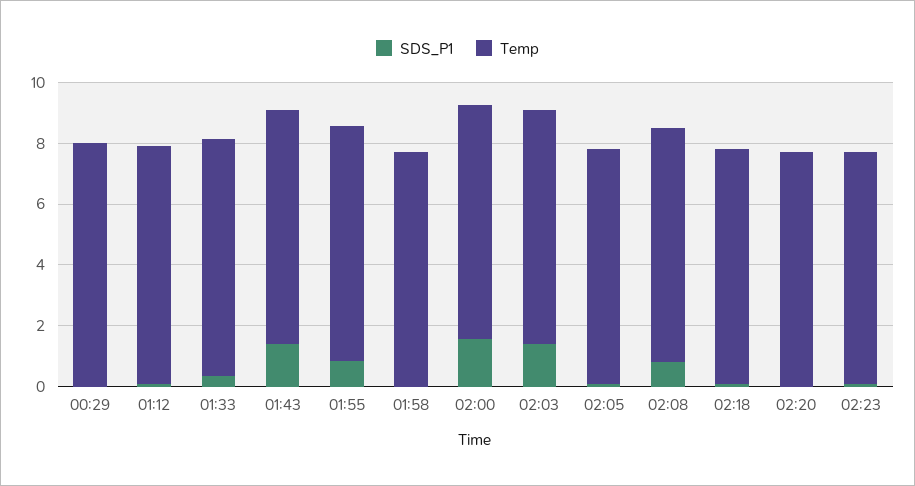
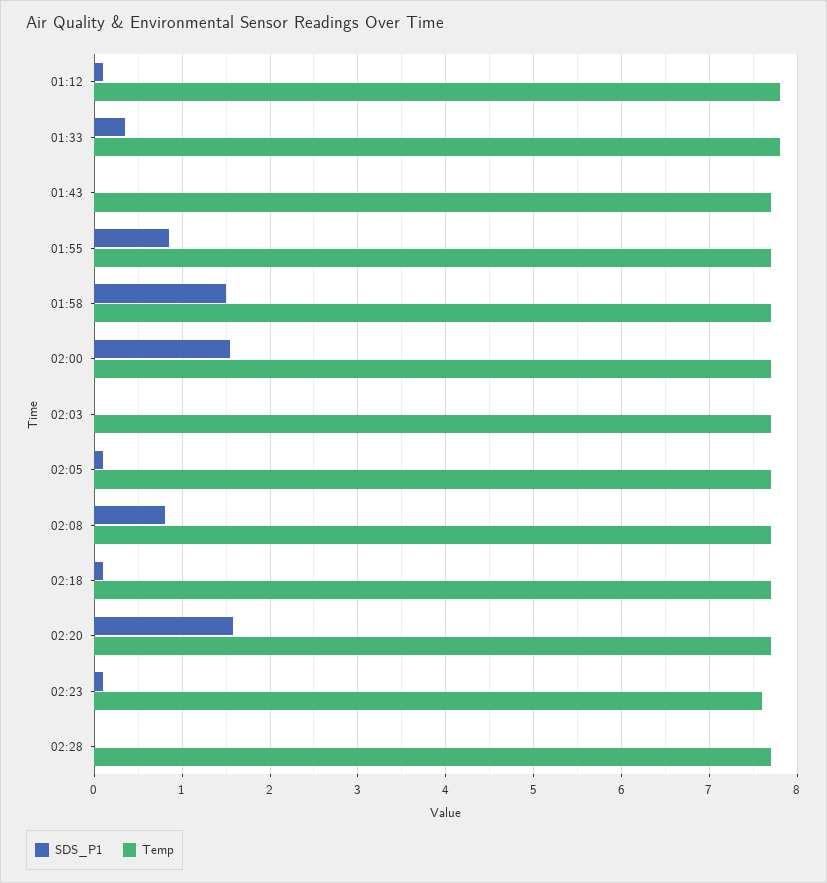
SDS_P1, 00:29: 0 -> none
Temp, 00:29: 8 -> none
SDS_P1, 01:43: 1.5 -> 0
SDS_P1, 01:58: 0 -> 1.5
SDS_P1, 02:03: 1.5 -> 0
SDS_P1, 02:20: 0 -> 1.6
SDS_P1, 02:28: none -> 0
Temp, 02:28: none -> 7.7

